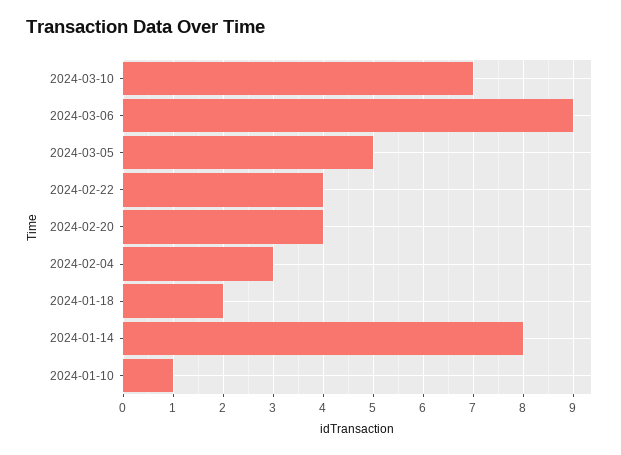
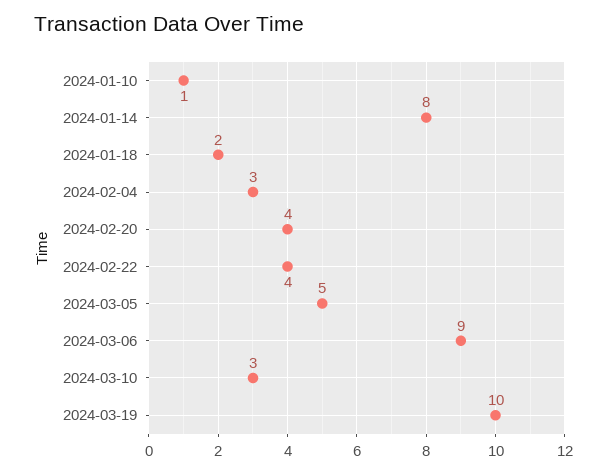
2024-03-10: 7 -> 3
2024-03-19: none -> 10

